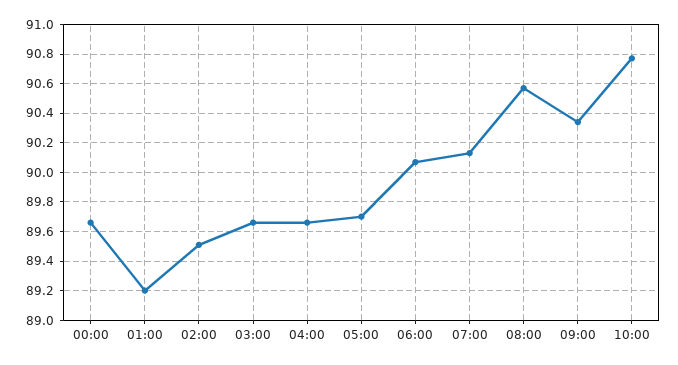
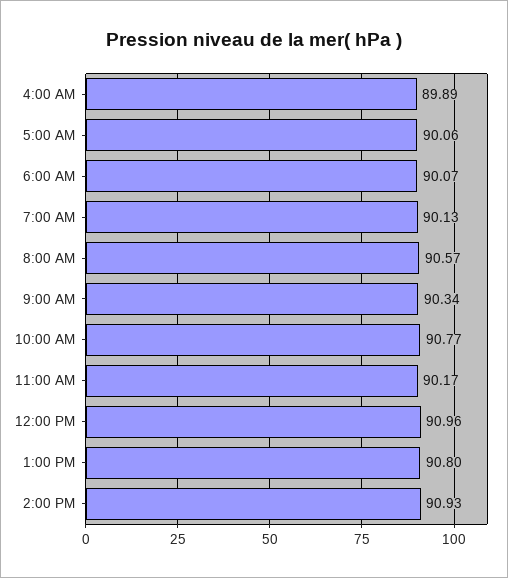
00:00: 89.65 -> none
01:00: 89.2 -> none
02:00: 89.5 -> none
03:00: 89.65 -> none
04:00: 89.65 -> 89.89
05:00: 89.7 -> 90.06
11:00 AM: none -> 90.17
12:00 PM: none -> 90.96
1:00 PM: none -> 90.8
2:00 PM: none -> 90.93

